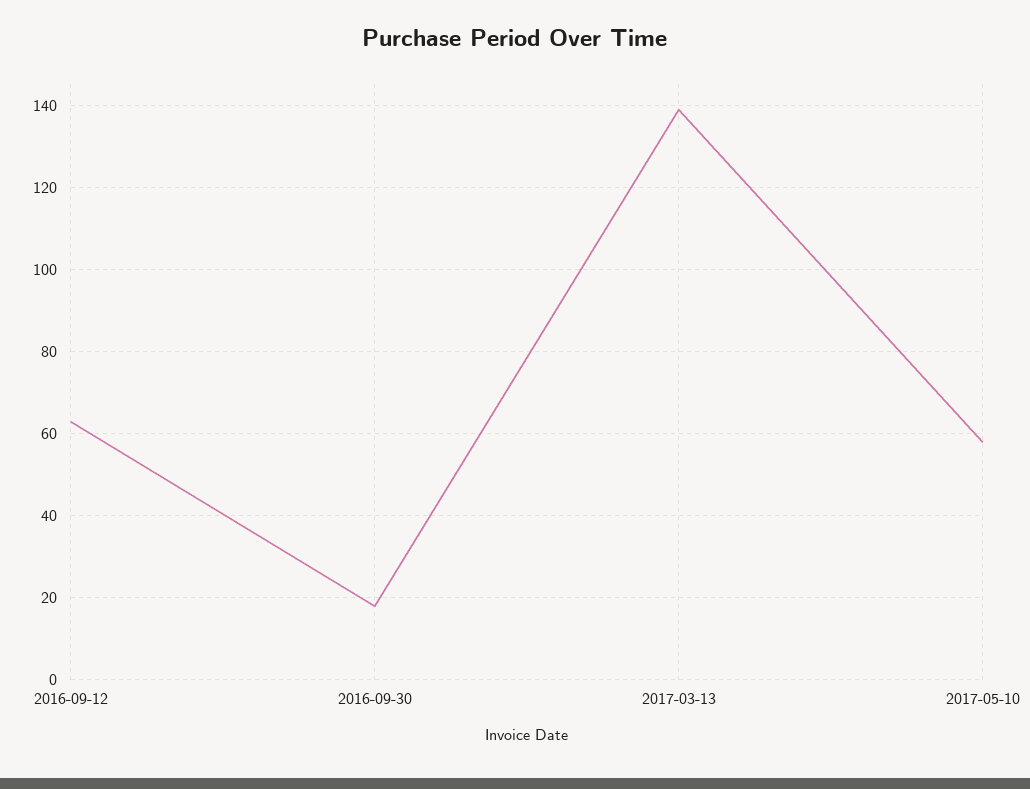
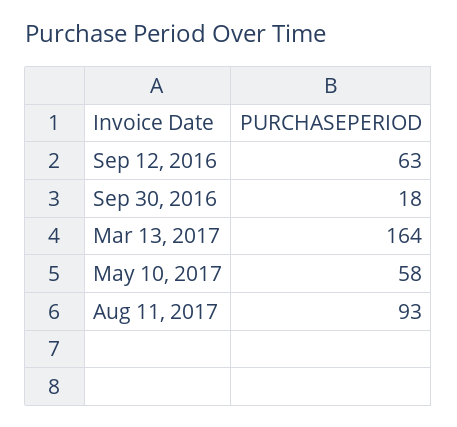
2017-03-13: 140 -> 164
Aug 11, 2017: none -> 93

